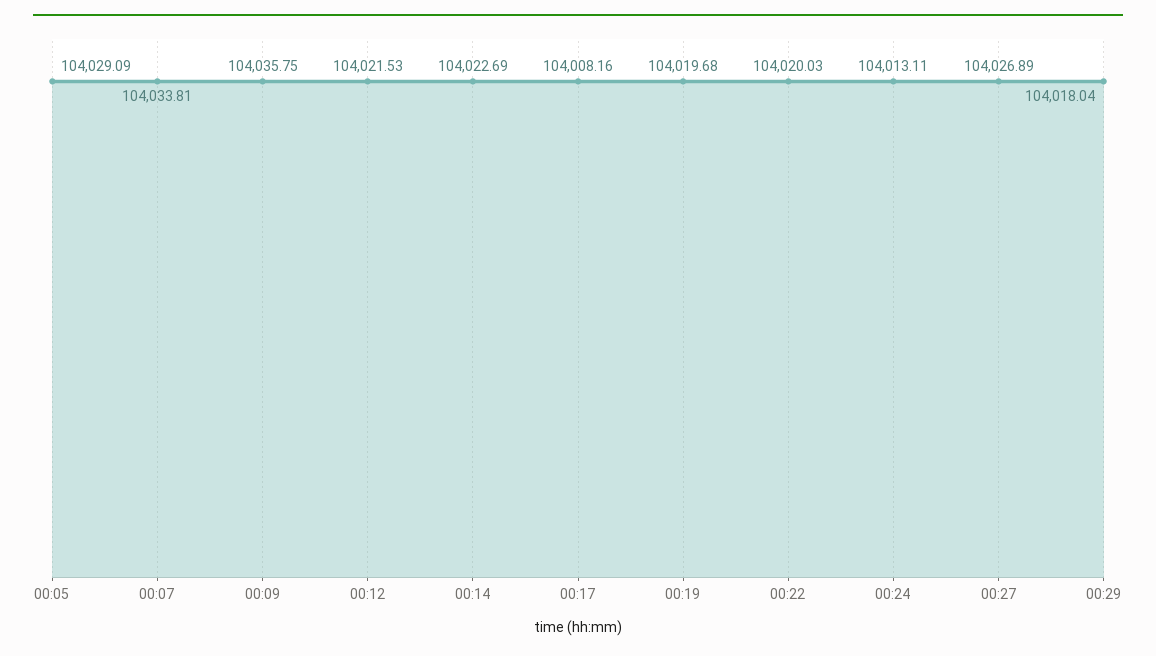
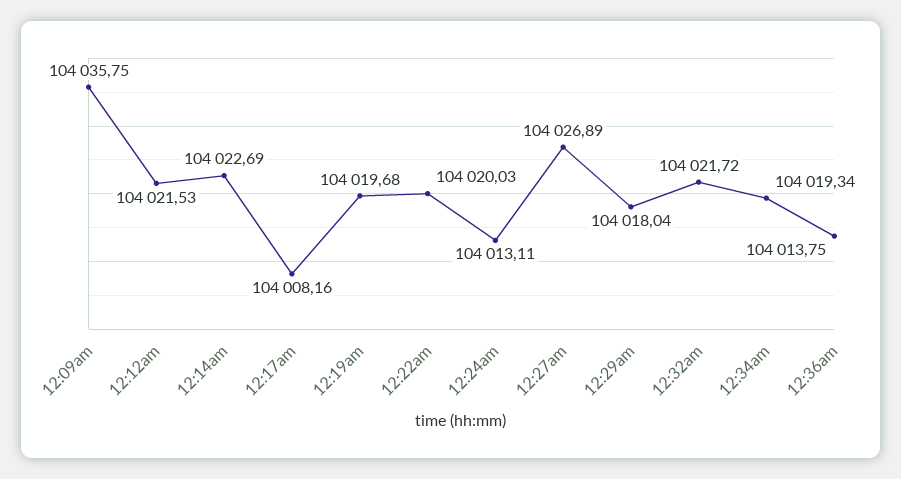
00:05: 104029.09 -> none
00:07: 104033.81 -> none
12:32am: none -> 104021.72
12:34am: none -> 104019.34
12:36am: none -> 104013.75

